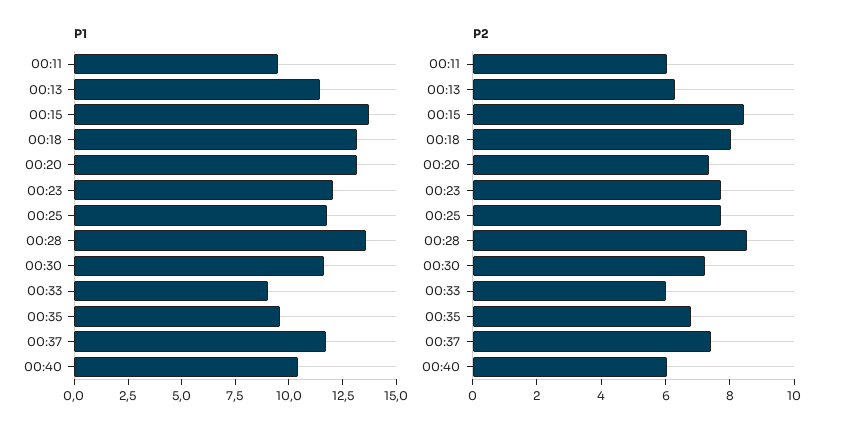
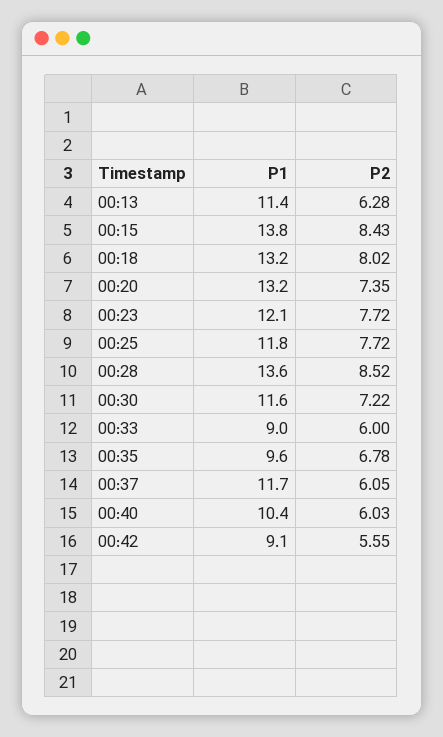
P1, 00:11: 9.5 -> none
P2, 00:11: 6 -> none
P2, 00:37: 7.5 -> 6.05
P1, 00:42: none -> 9.1
P2, 00:42: none -> 5.55

